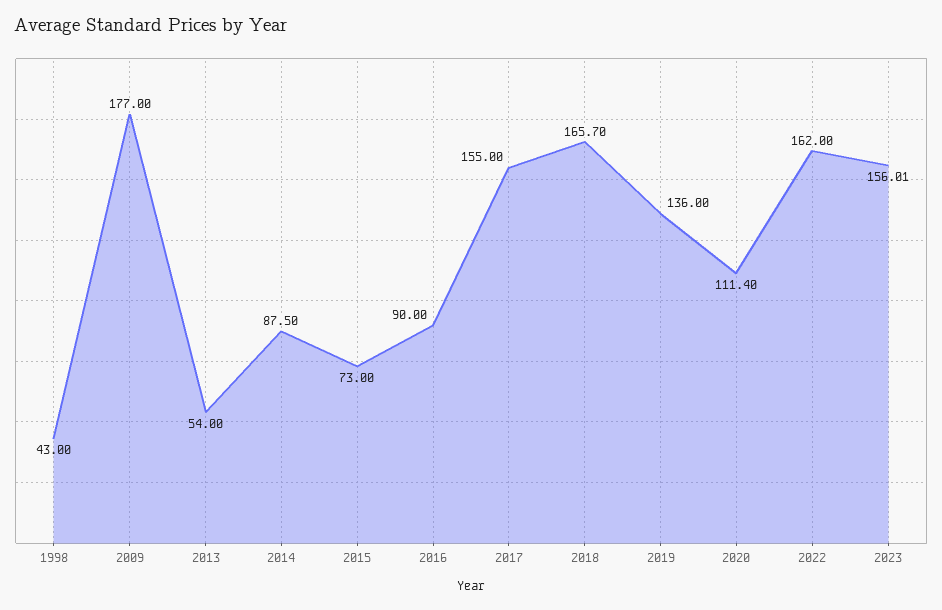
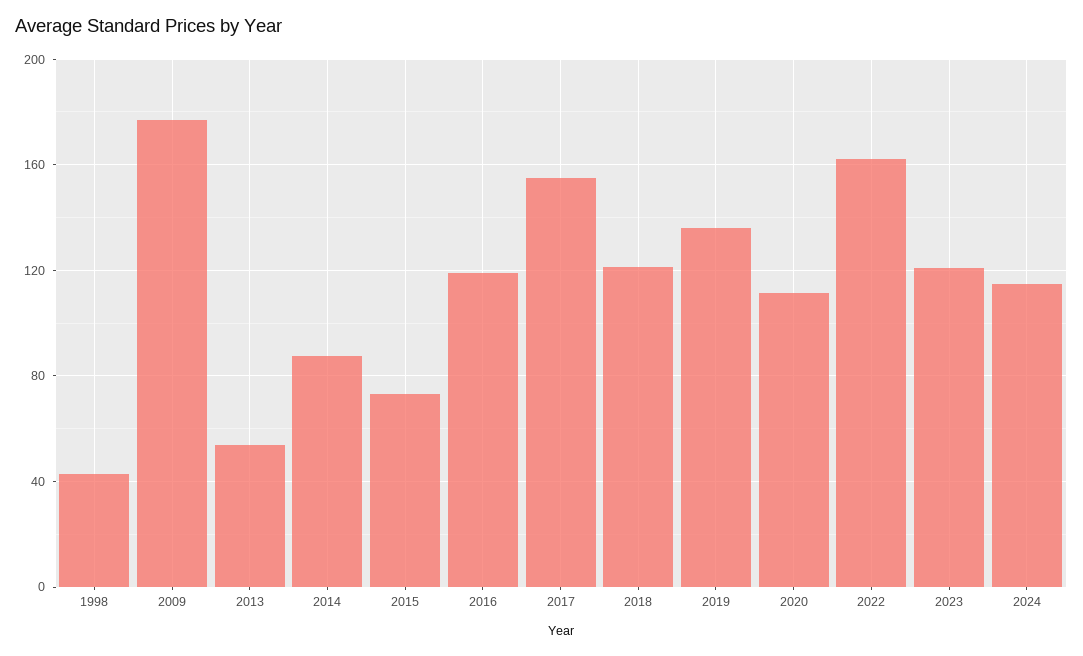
2016: 90 -> 120
2018: 165.7 -> 120
2023: 156.01 -> 120
2024: none -> 115

